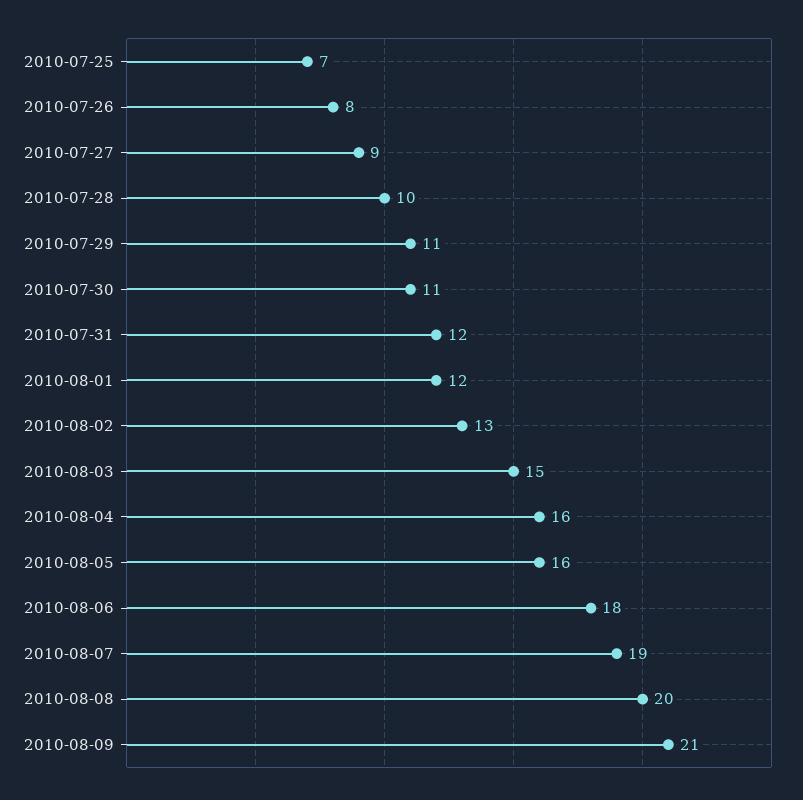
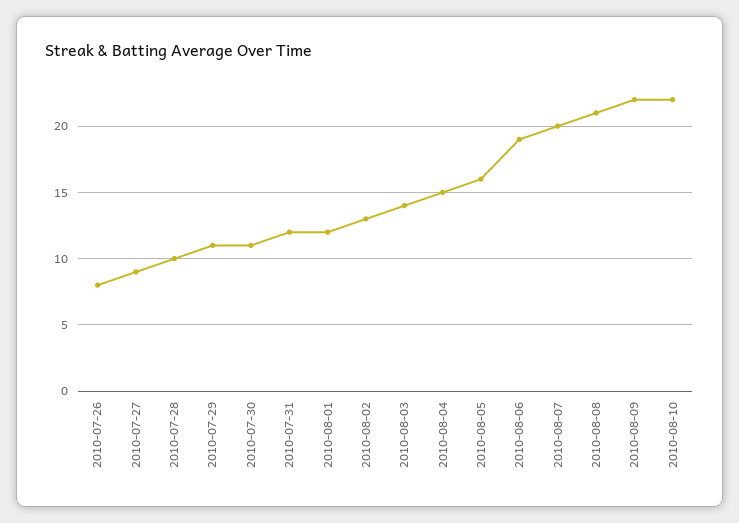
2010-07-25: 7 -> none
2010-08-03: 15 -> 14
2010-08-04: 16 -> 15
2010-08-06: 18 -> 19
2010-08-07: 19 -> 20
2010-08-08: 20 -> 21
2010-08-09: 21 -> 22
2010-08-10: none -> 22

